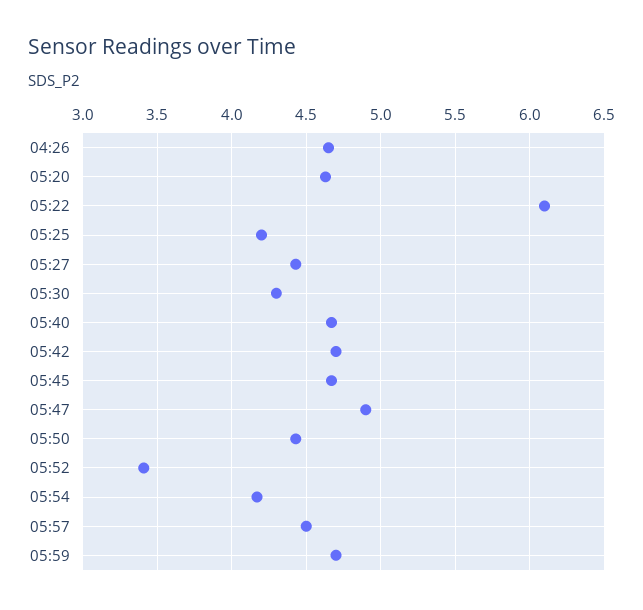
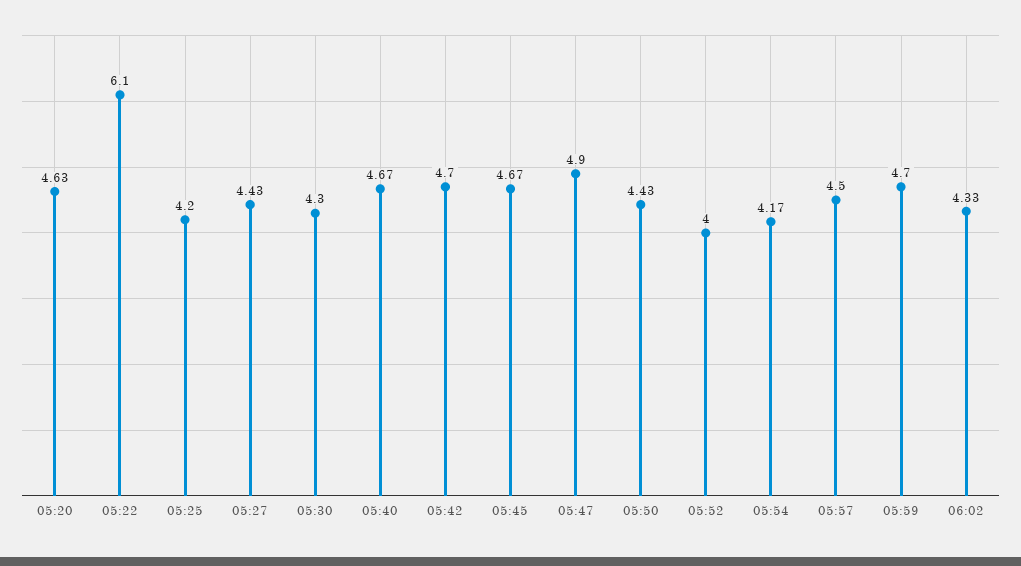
04:26: 4.65 -> none
05:52: 3.4 -> 4
06:02: none -> 4.33

